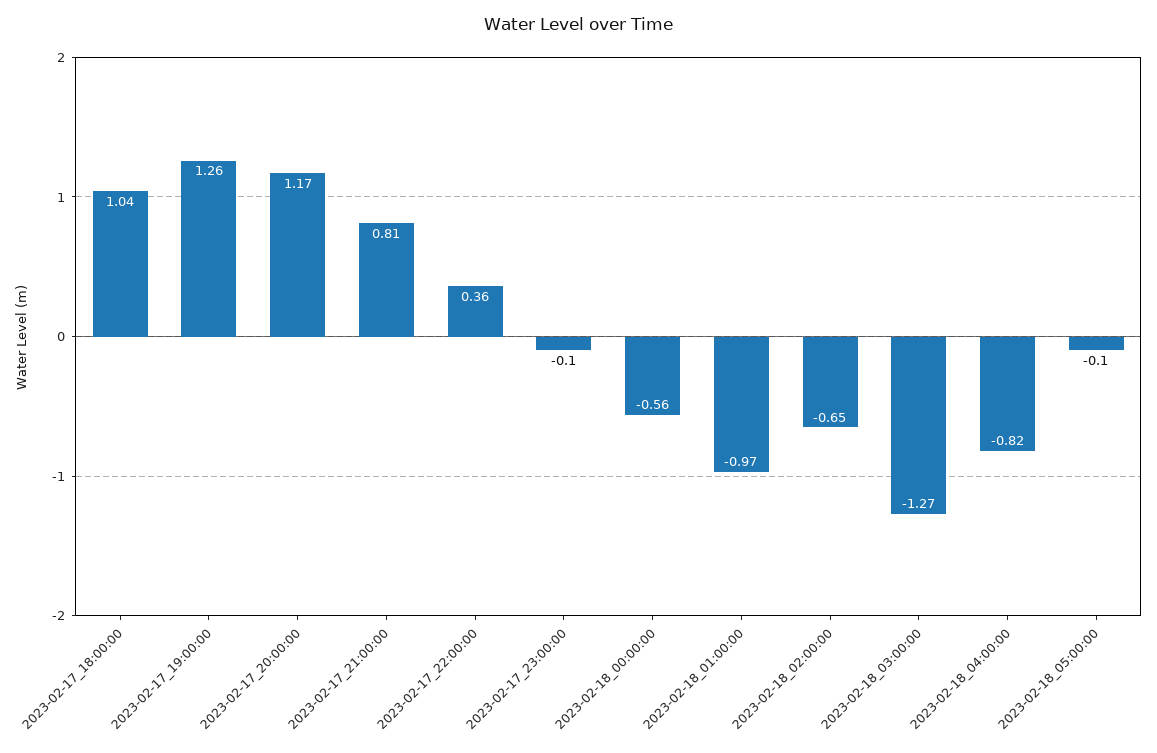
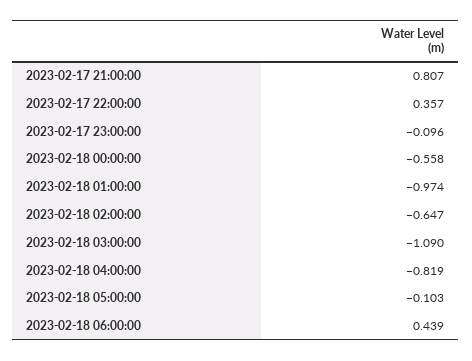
2023-02-17_18:00:00: 1.04 -> none
2023-02-17_19:00:00: 1.26 -> none
2023-02-17_20:00:00: 1.17 -> none
2023-02-18_03:00:00: -1.27 -> -1.09
2023-02-18 06:00:00: none -> 0.439

